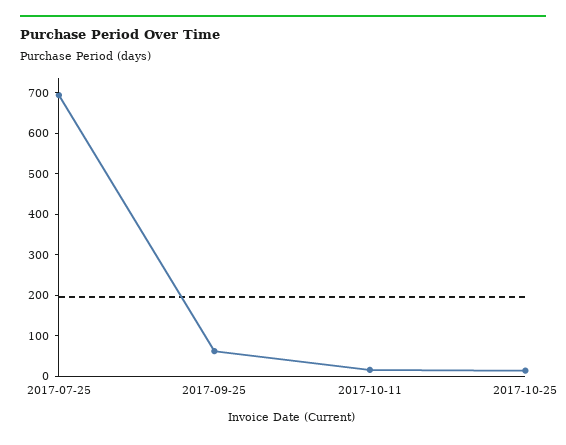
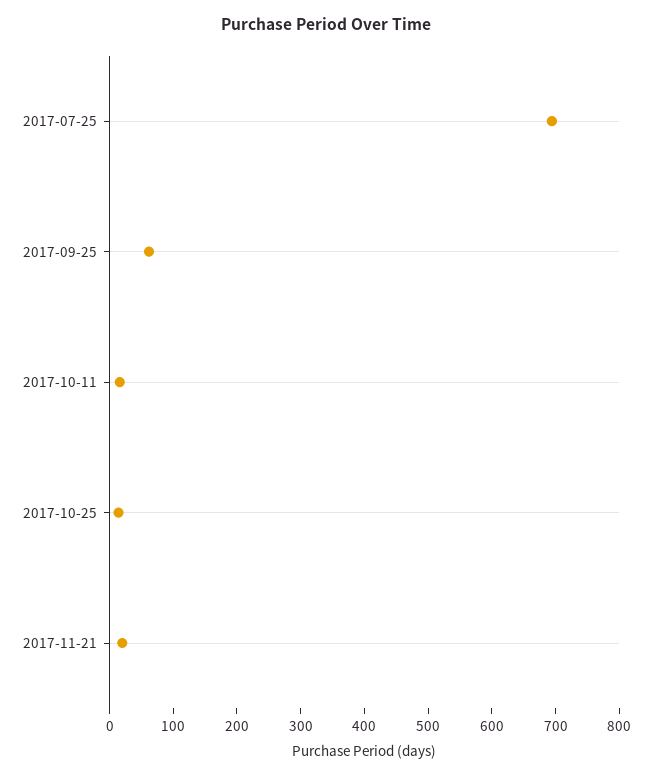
2017-11-21: none -> 20

